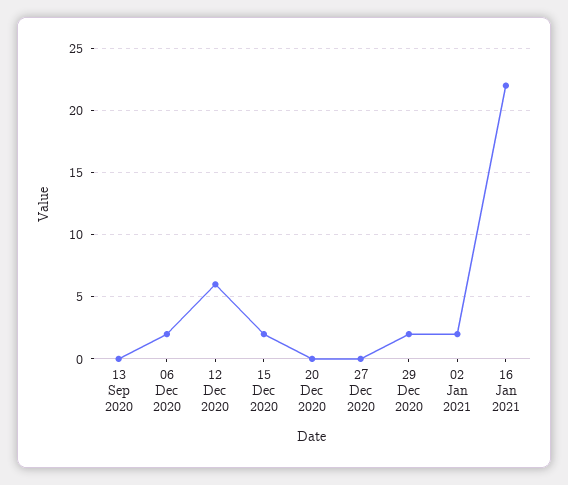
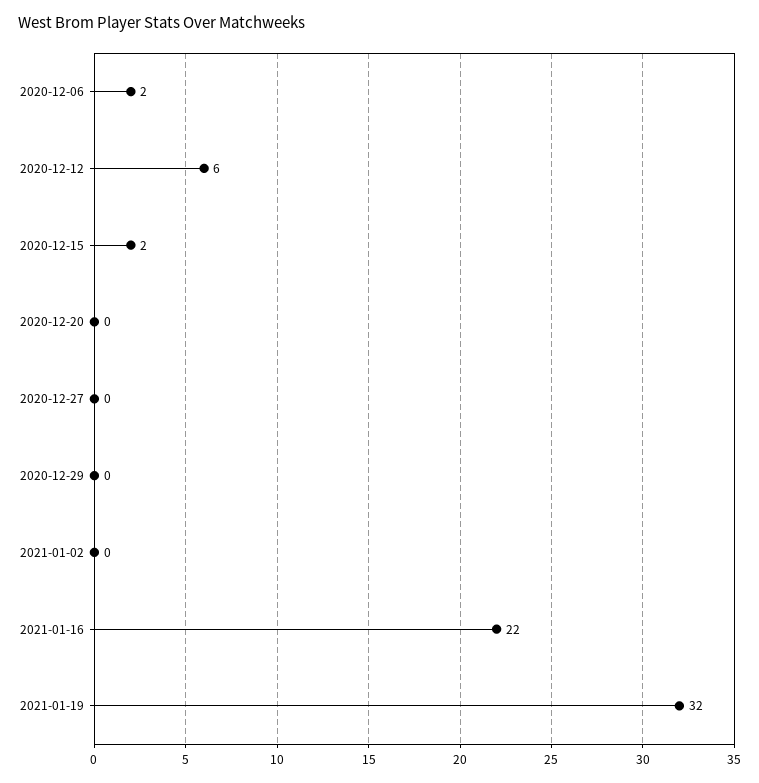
13 Sep 2020: 0 -> none
29 Dec 2020: 2 -> 0
02 Jan 2021: 2 -> 0
2021-01-19: none -> 32

